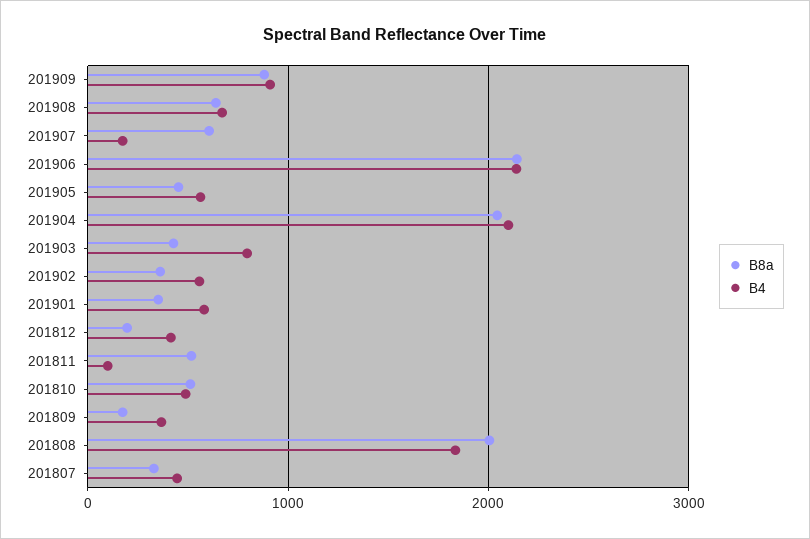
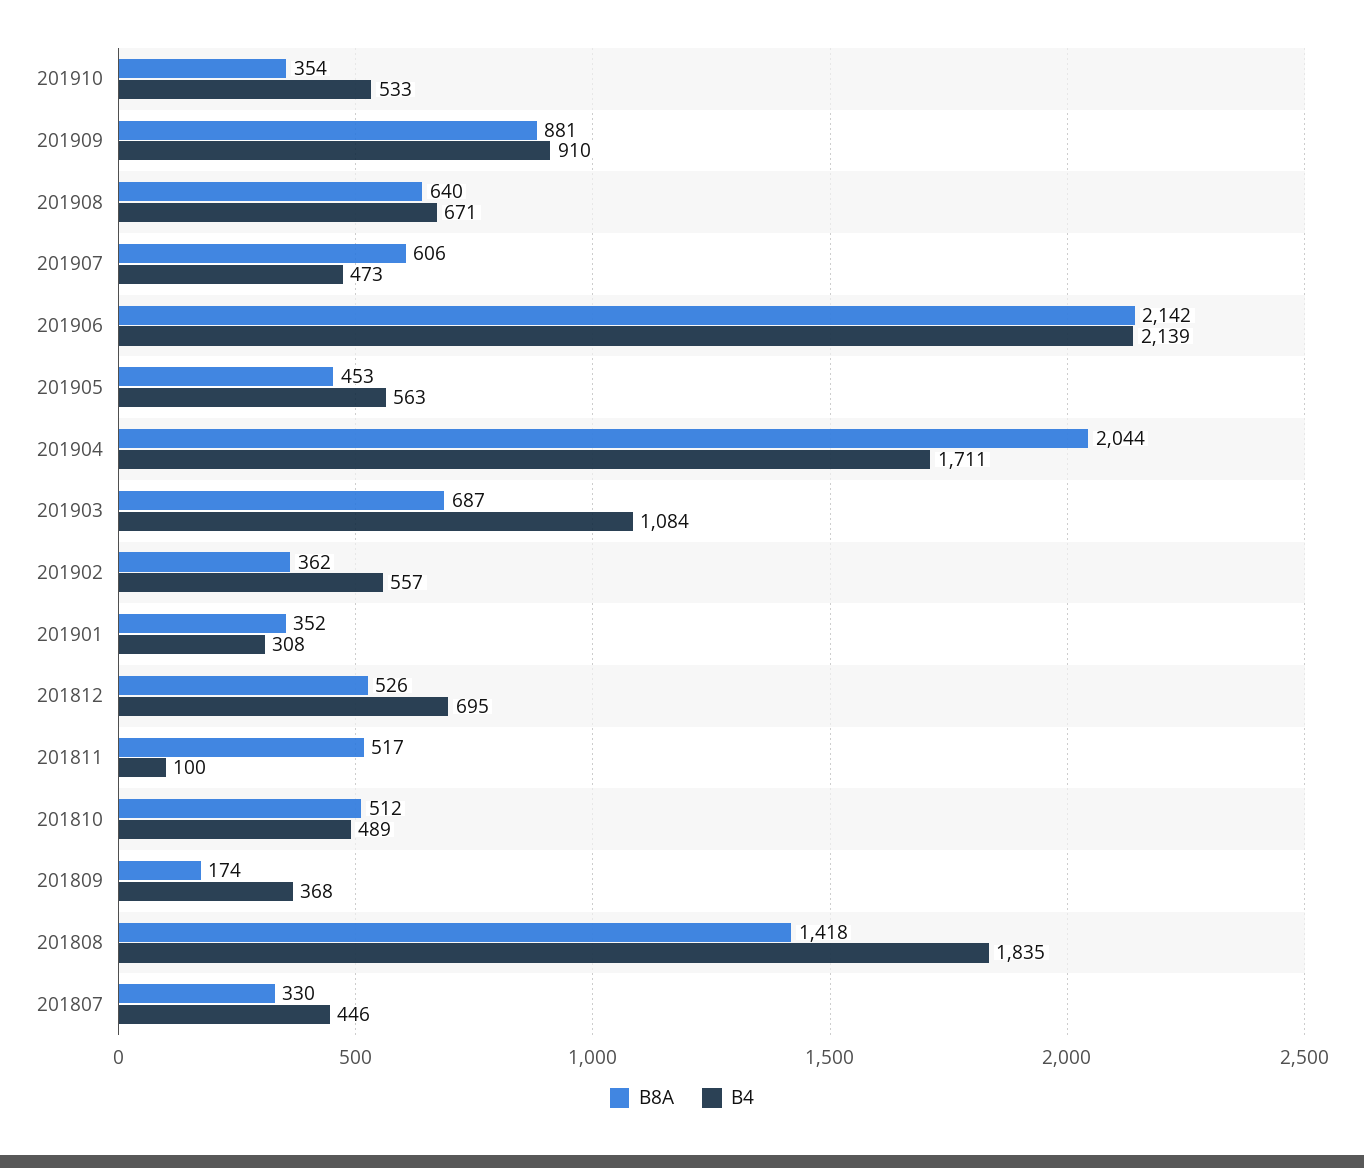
B4, 201907: 200 -> 473
B4, 201904: 2100 -> 1711
B8a, 201903: 400 -> 687
B4, 201903: 800 -> 1084
B4, 201901: 600 -> 308
B8a, 201812: 200 -> 526
B4, 201812: 400 -> 695
B8a, 201808: 2000 -> 1418
B8a, 201910: none -> 354
B4, 201910: none -> 533

